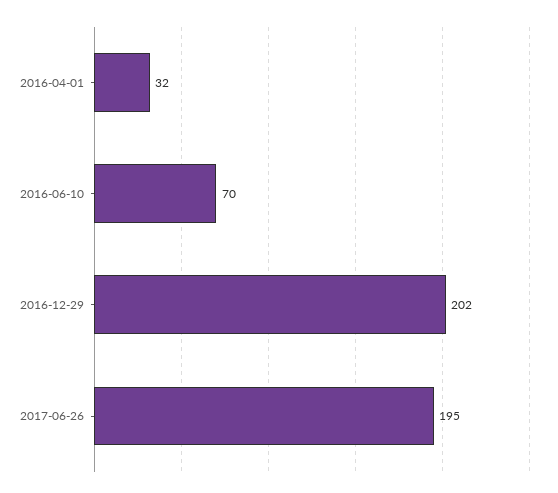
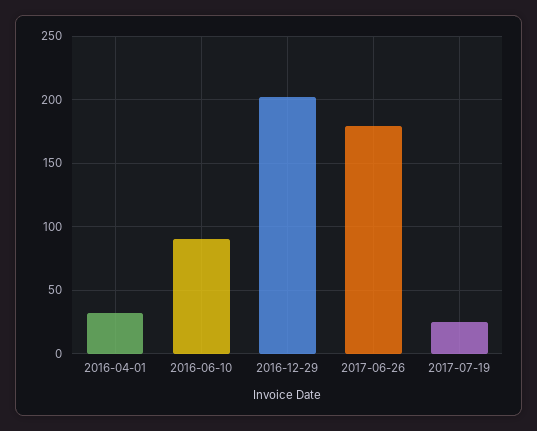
2016-06-10: 70 -> 90
2017-06-26: 195 -> 180
2017-07-19: none -> 25

